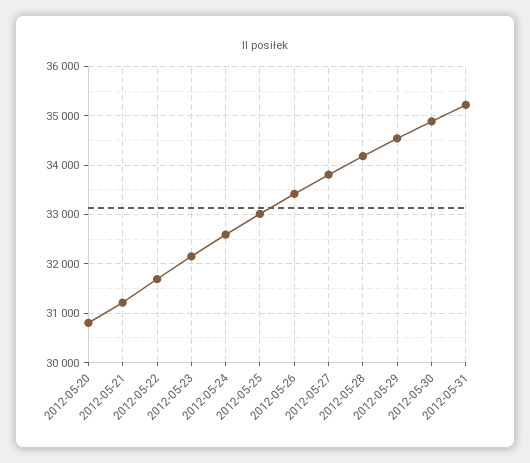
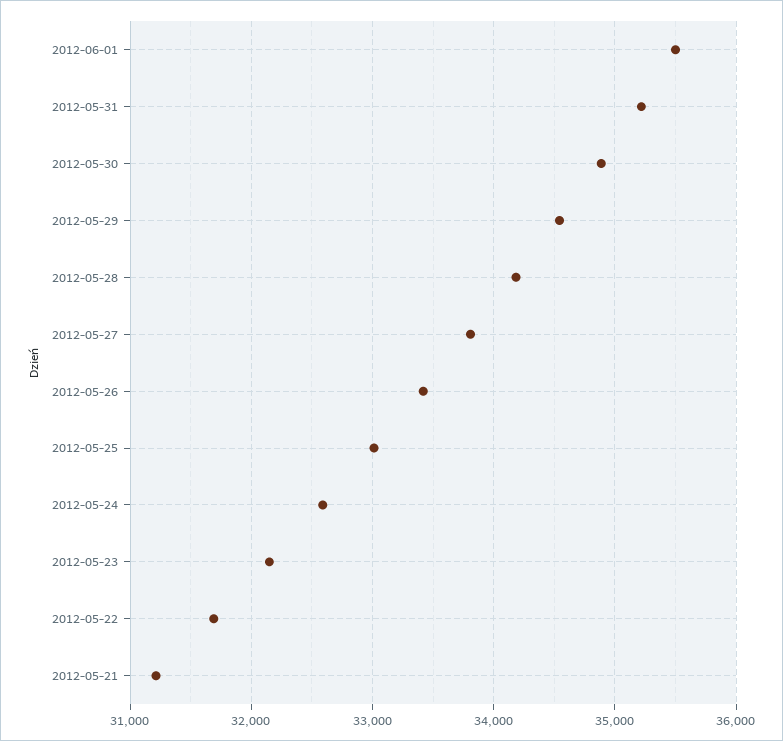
2012-05-20: 30800 -> none
2012-06-01: none -> 35500

